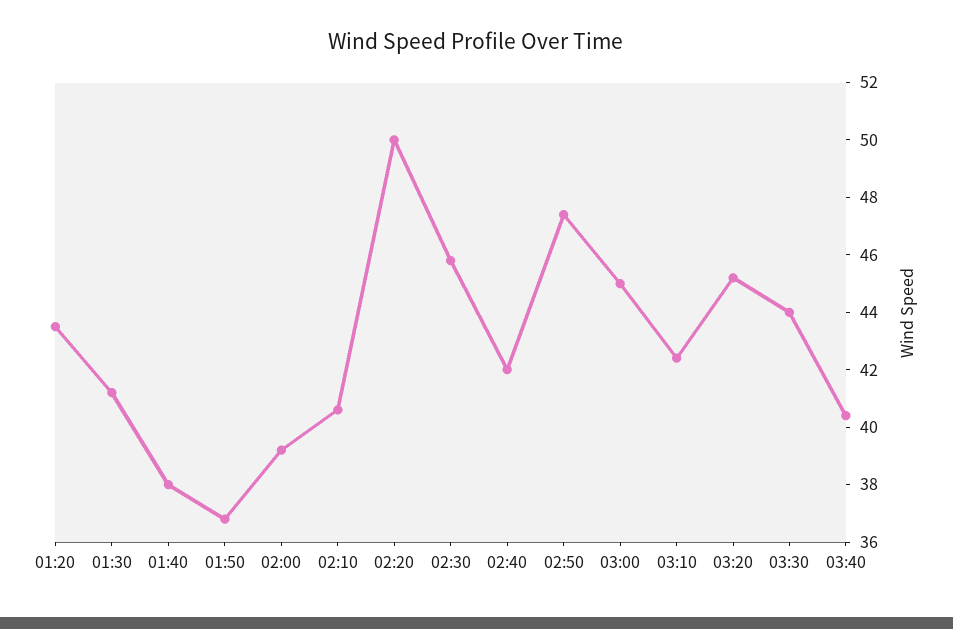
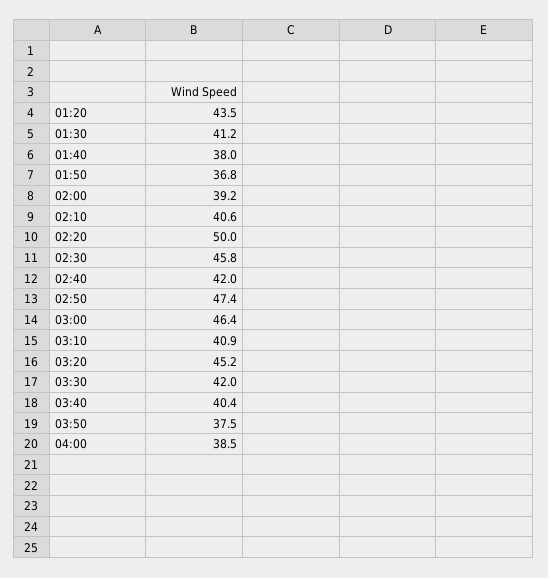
03:00: 45 -> 46.4
03:10: 42.5 -> 40.9
03:30: 44 -> 42
03:50: none -> 37.5
04:00: none -> 38.5

